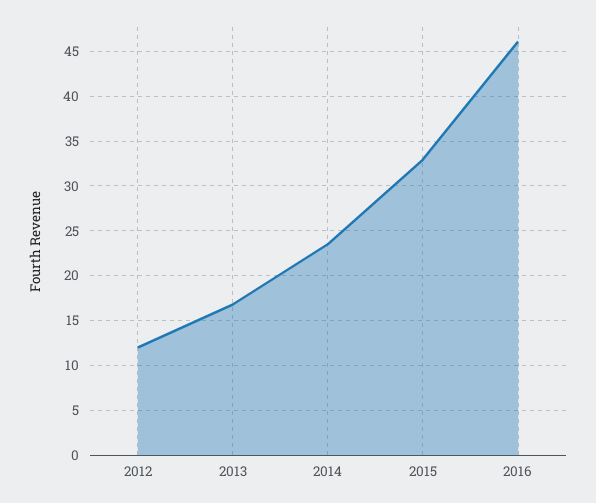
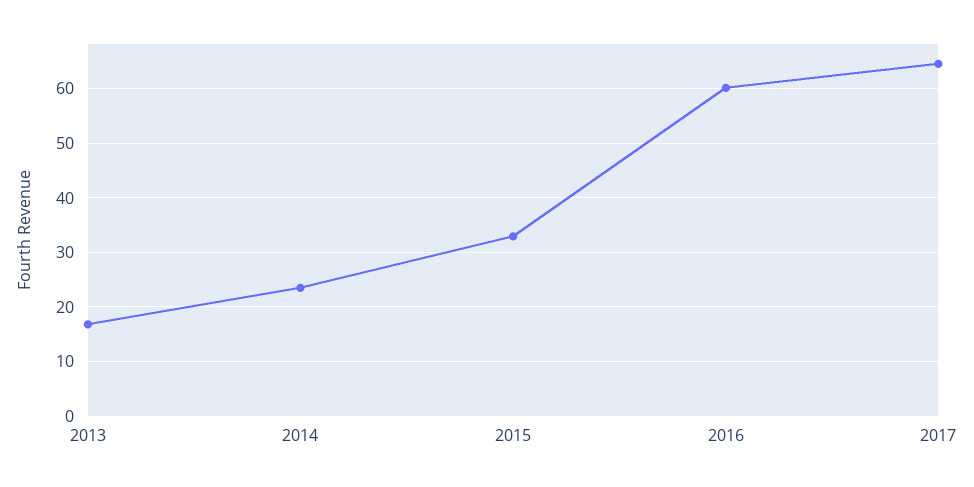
2012: 12 -> none
2016: 46 -> 60
2017: none -> 64

